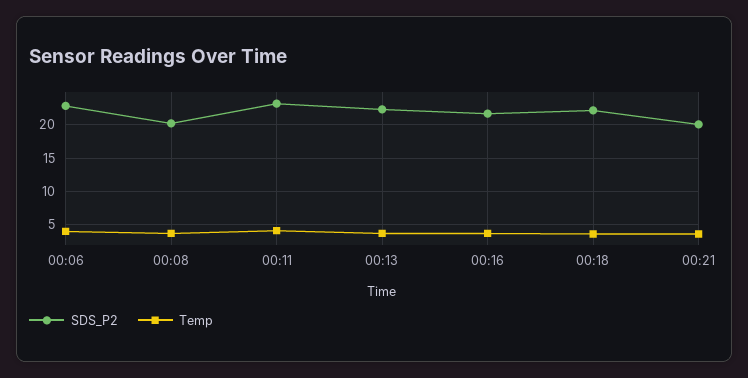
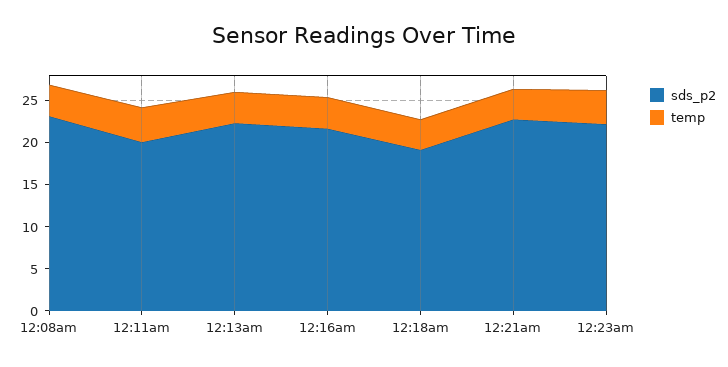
SDS_P2, 00:06: 23 -> none
Temp, 00:06: 4 -> none
SDS_P2, 00:08: 20 -> 23
SDS_P2, 00:11: 23 -> 20
SDS_P2, 00:18: 22 -> 19
SDS_P2, 00:21: 20 -> 23
SDS_P2, 12:23am: none -> 22
Temp, 12:23am: none -> 4

